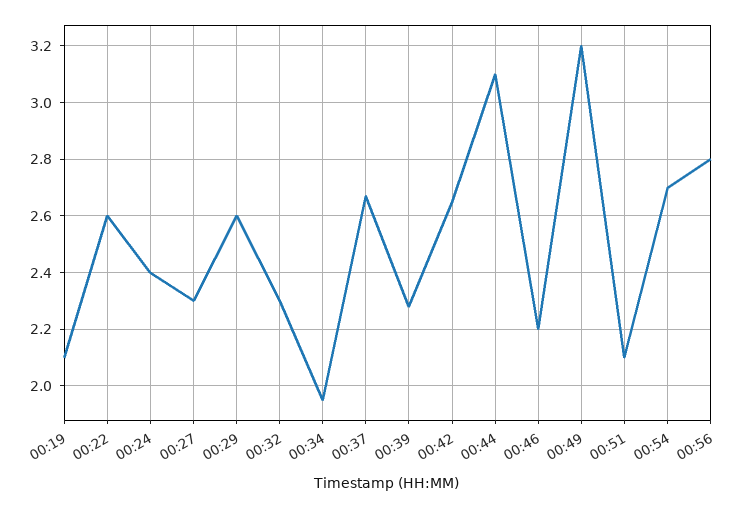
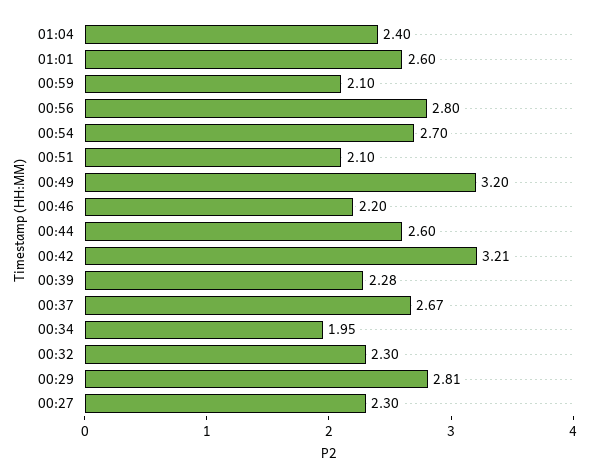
00:19: 2.1 -> none
00:22: 2.6 -> none
00:24: 2.4 -> none
00:29: 2.6 -> 2.81
00:42: 2.65 -> 3.21
00:44: 3.1 -> 2.6
01:04: none -> 2.4
01:01: none -> 2.6
00:59: none -> 2.1

